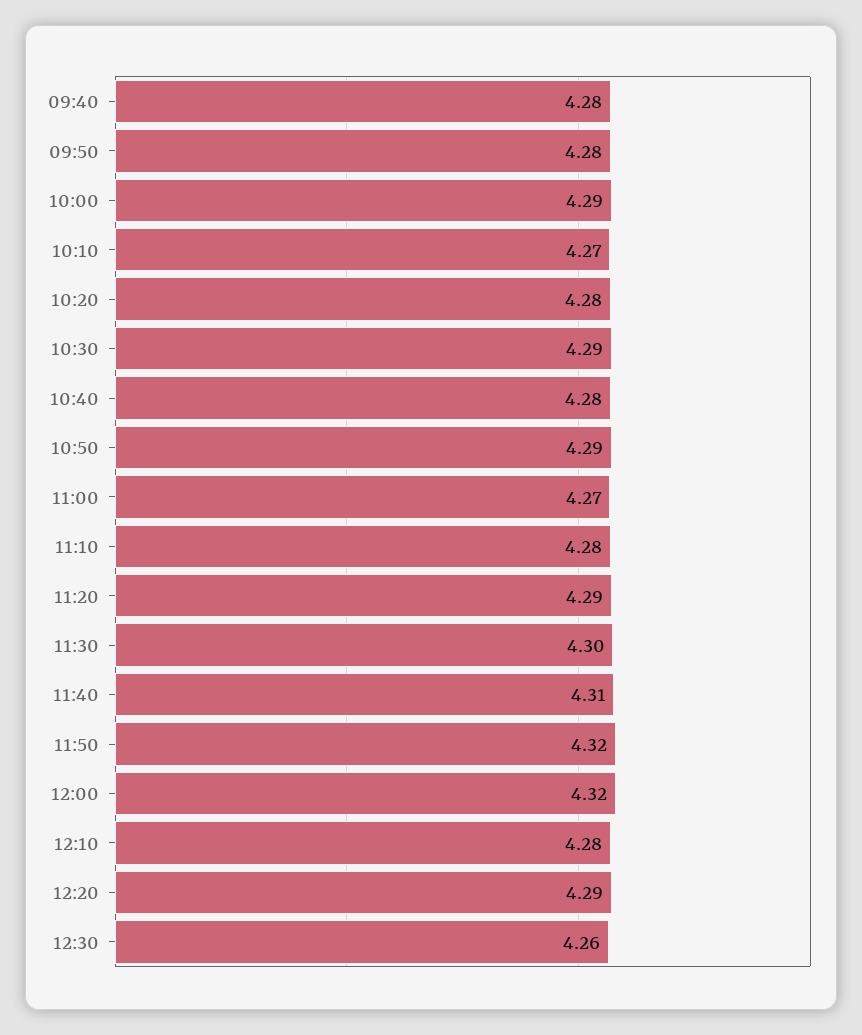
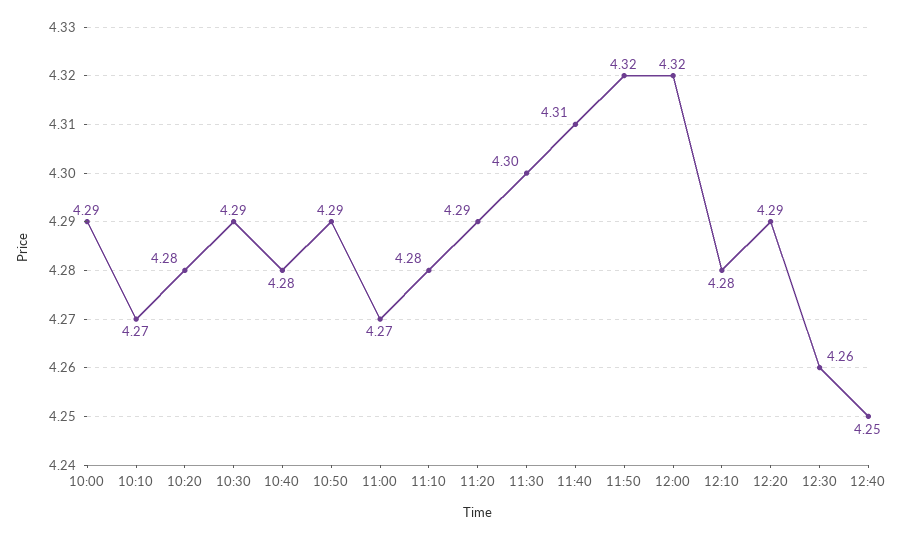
09:40: 4.28 -> none
09:50: 4.28 -> none
12:40: none -> 4.25

